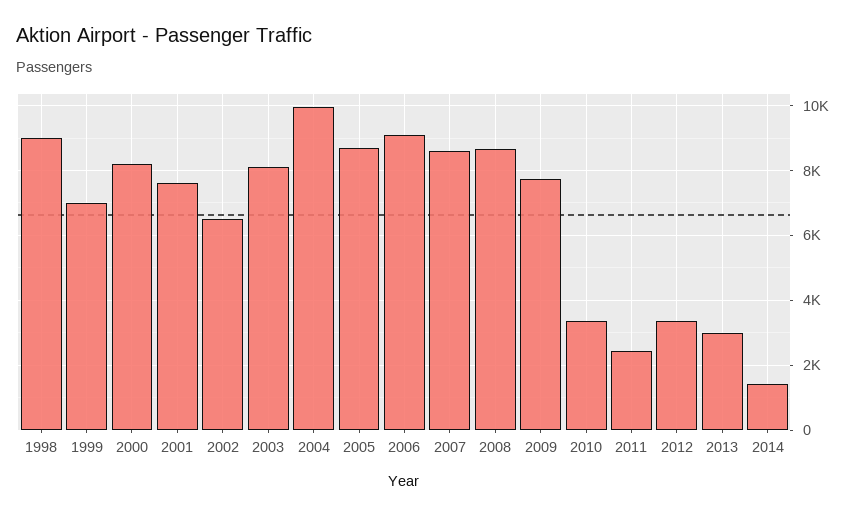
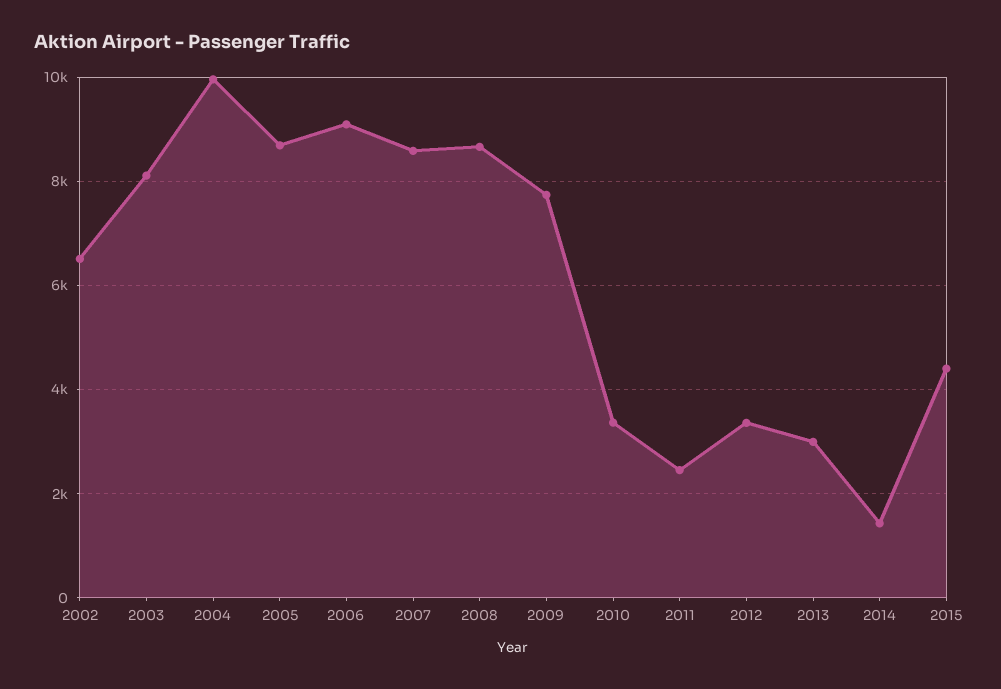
1998: 9000 -> none
1999: 7000 -> none
2000: 8200 -> none
2001: 7600 -> none
2015: none -> 4400

